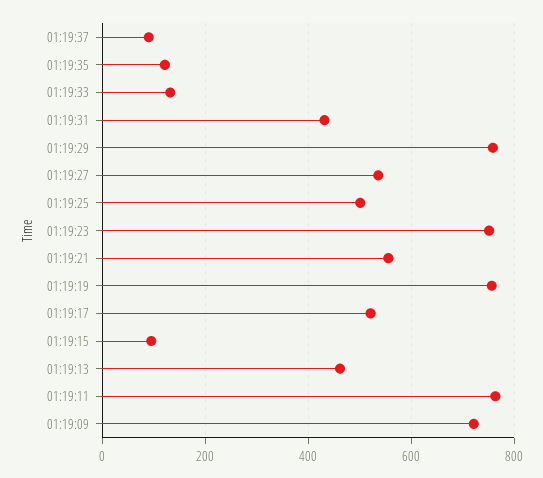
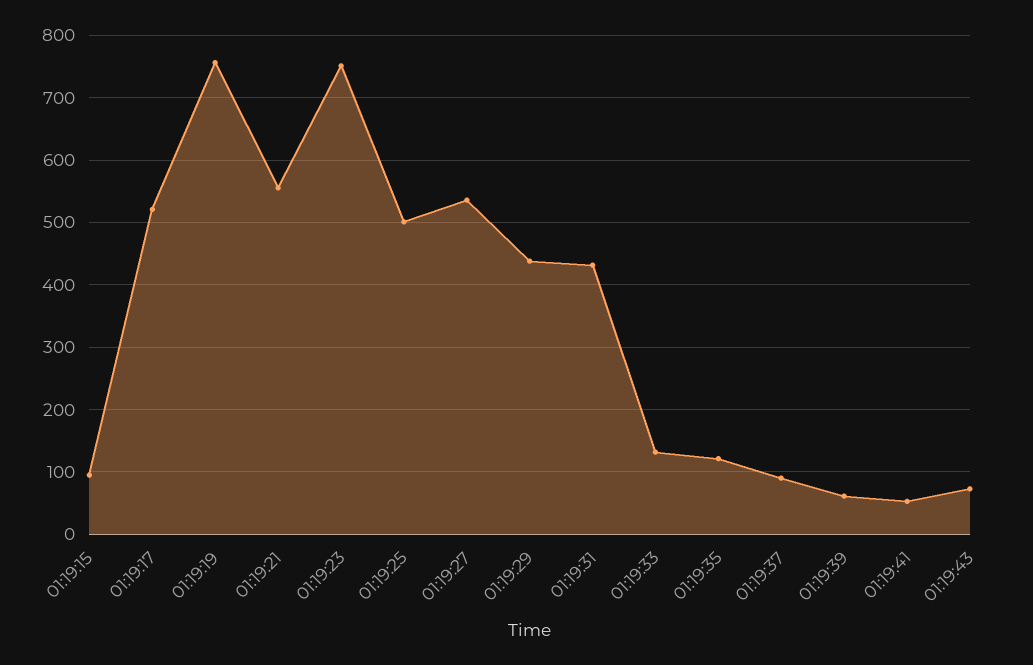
01:19:29: 760 -> 440
01:19:13: 460 -> none
01:19:11: 760 -> none
01:19:09: 720 -> none
01:19:39: none -> 60
01:19:41: none -> 50
01:19:43: none -> 70

